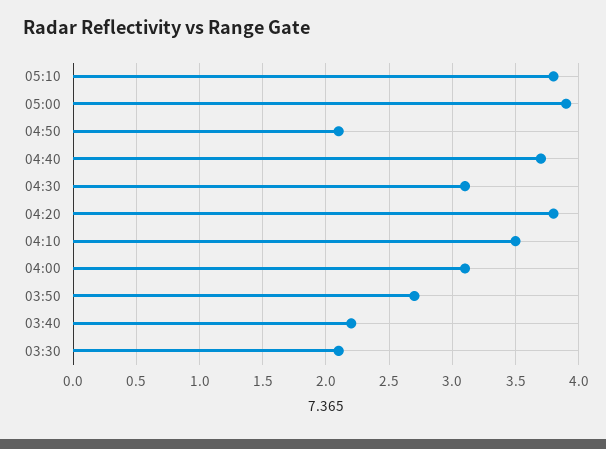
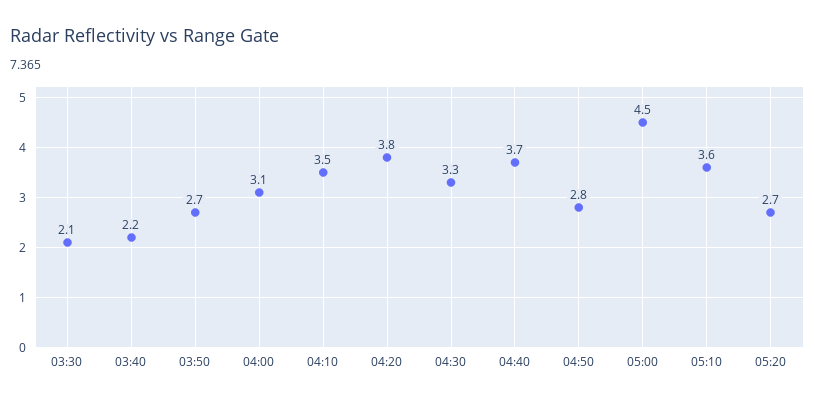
05:10: 3.8 -> 3.6
05:00: 3.9 -> 4.5
04:50: 2.1 -> 2.8
04:30: 3.1 -> 3.3
05:20: none -> 2.7

